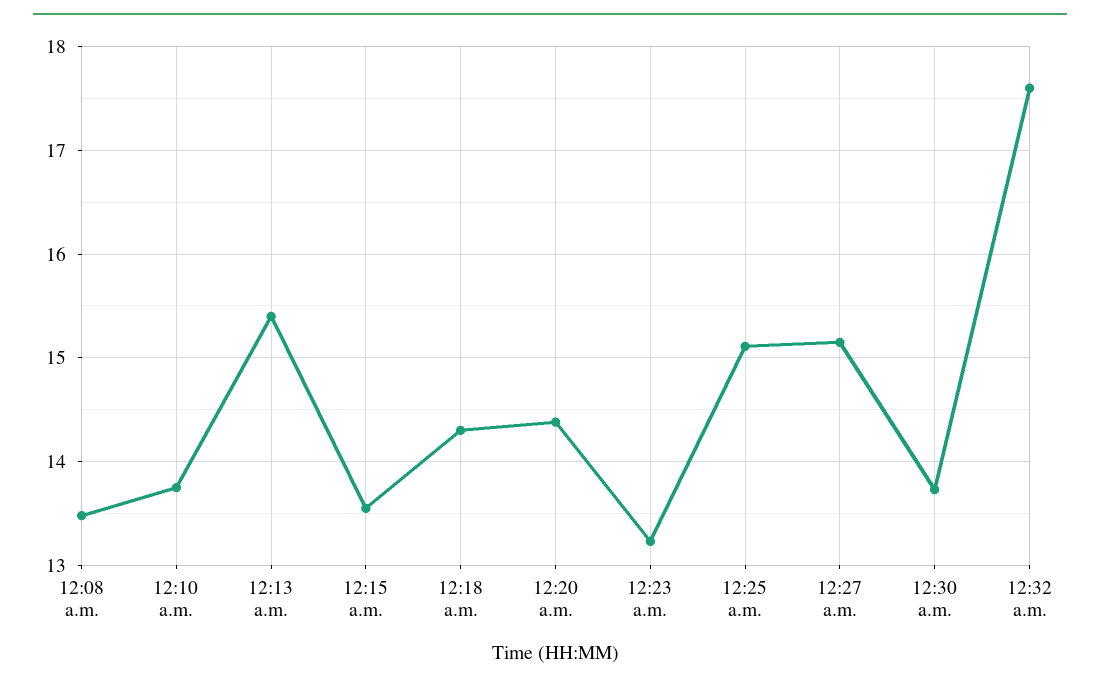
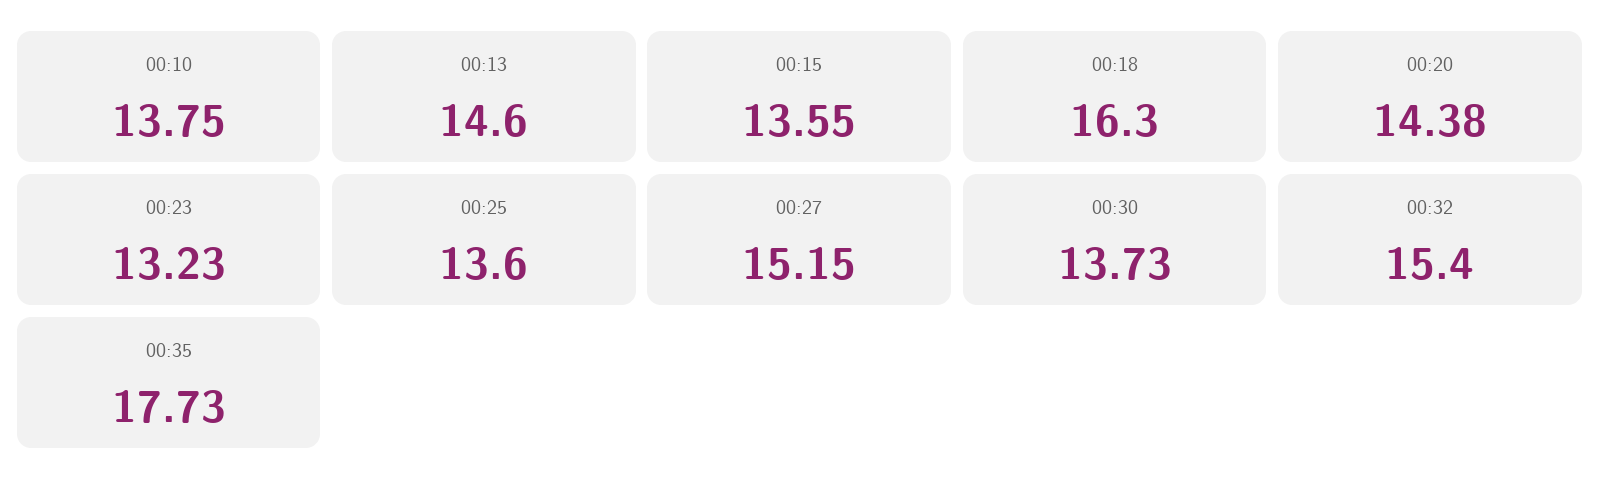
12:08 a.m.: 13.5 -> none
12:13 a.m.: 15.4 -> 14.6
12:18 a.m.: 14.3 -> 16.3
12:25 a.m.: 15.1 -> 13.6
12:32 a.m.: 17.6 -> 15.4
00:35: none -> 17.73

